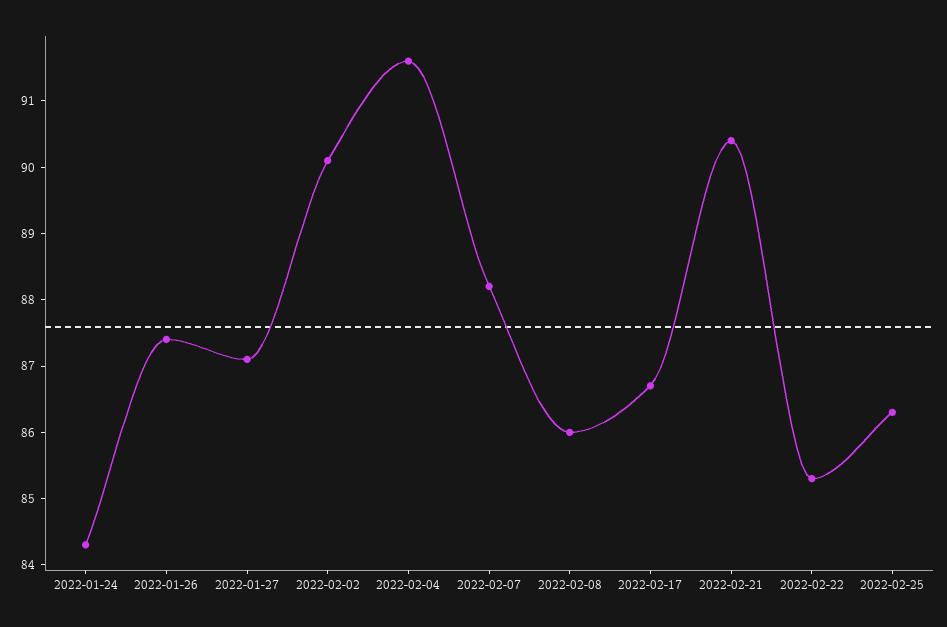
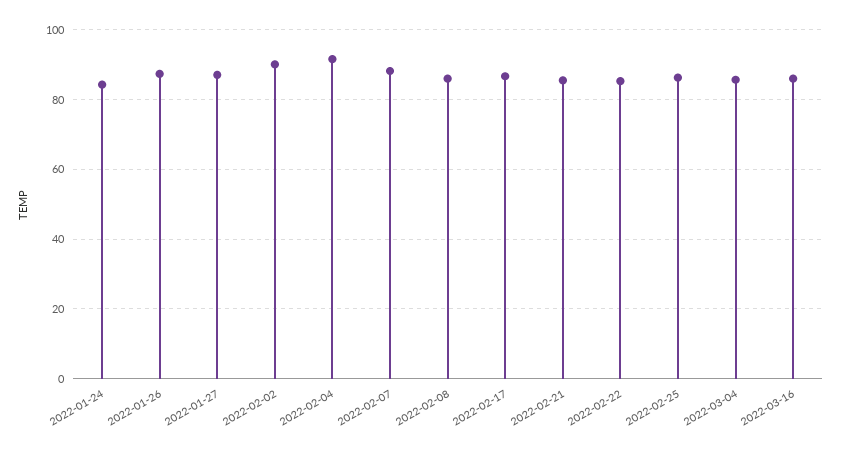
2022-02-21: 90.5 -> 86
2022-03-04: none -> 86
2022-03-16: none -> 86

